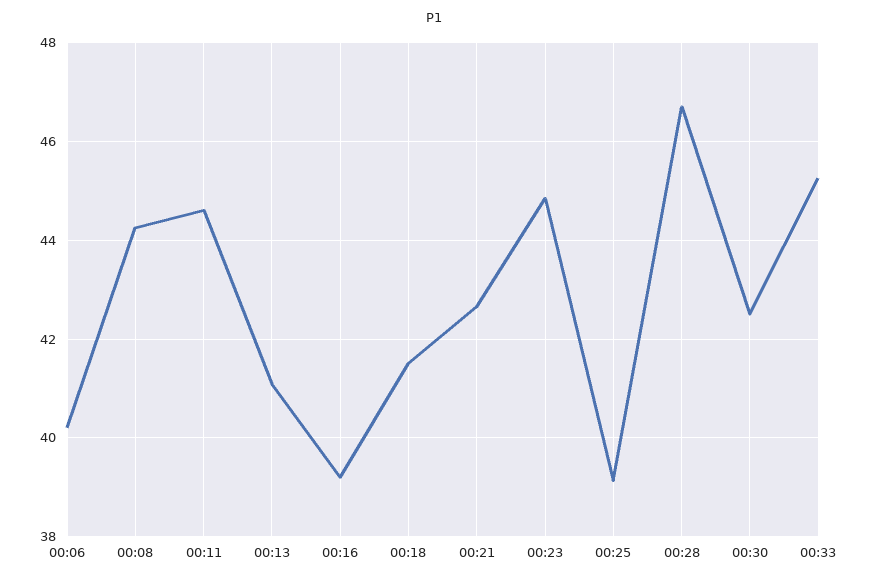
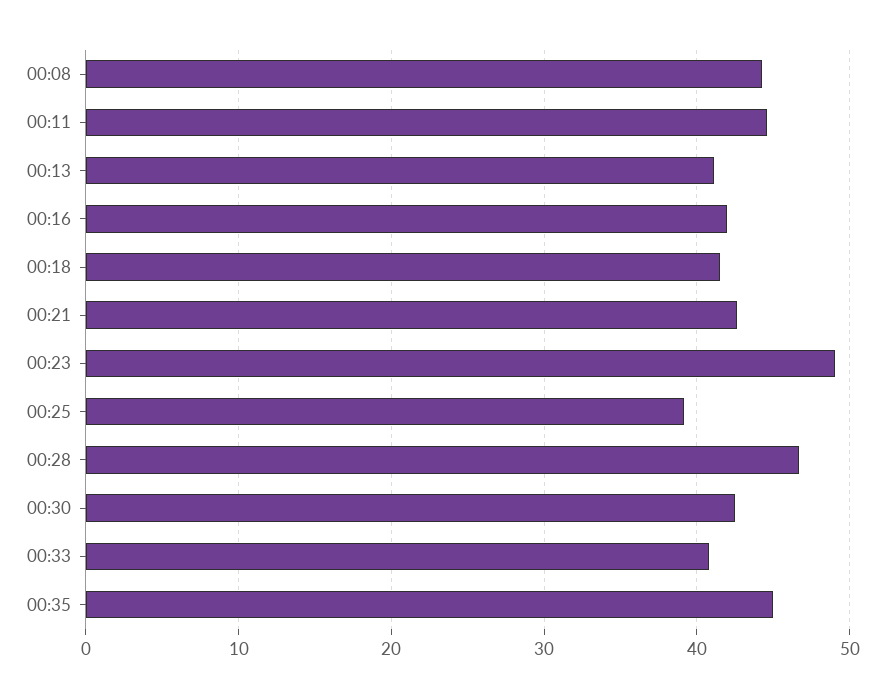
00:06: 40.2 -> none
00:16: 39.2 -> 42
00:23: 44.8 -> 49
00:33: 45.2 -> 41
00:35: none -> 45

